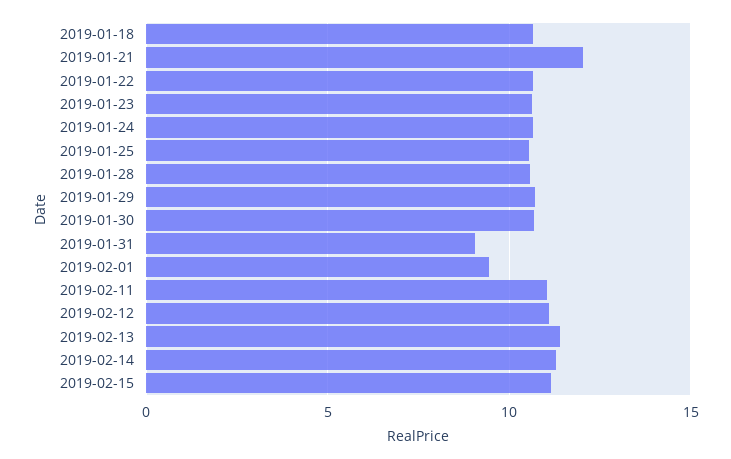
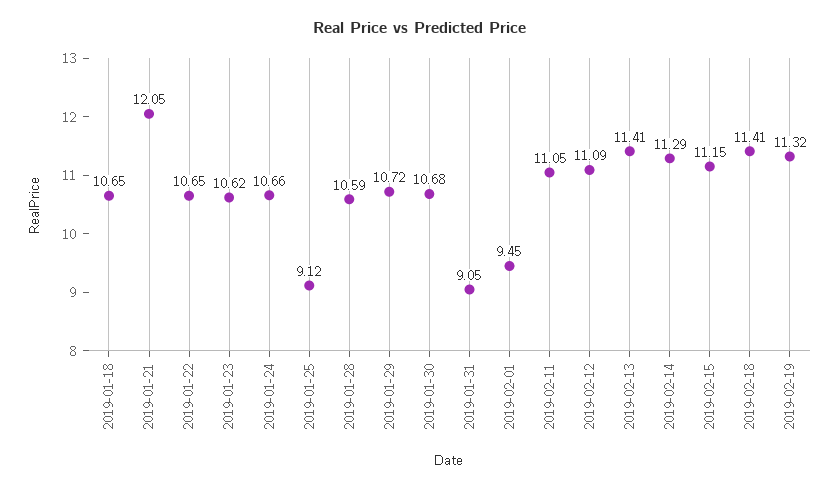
2019-01-25: 10.5 -> 9.12
2019-02-18: none -> 11.41
2019-02-19: none -> 11.32

